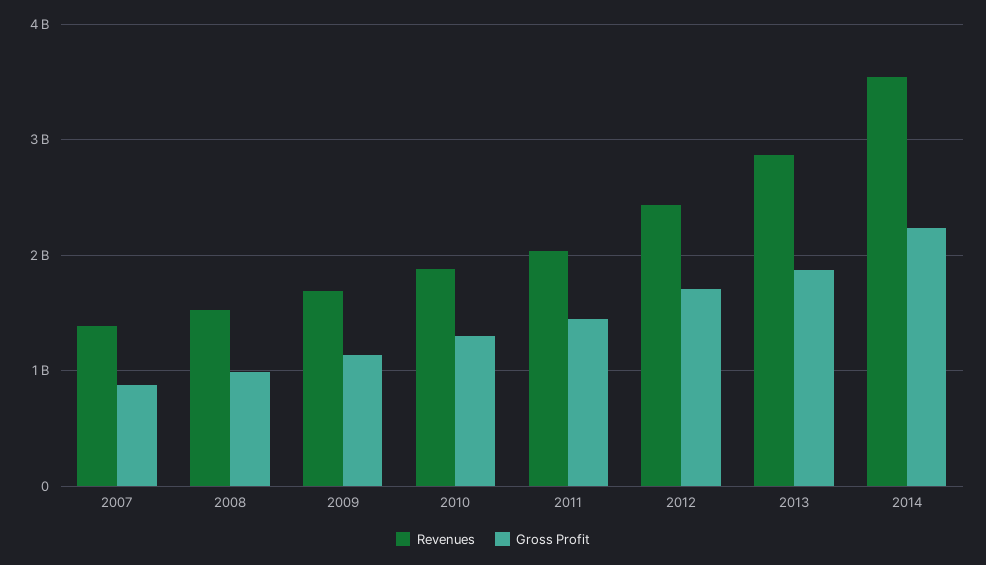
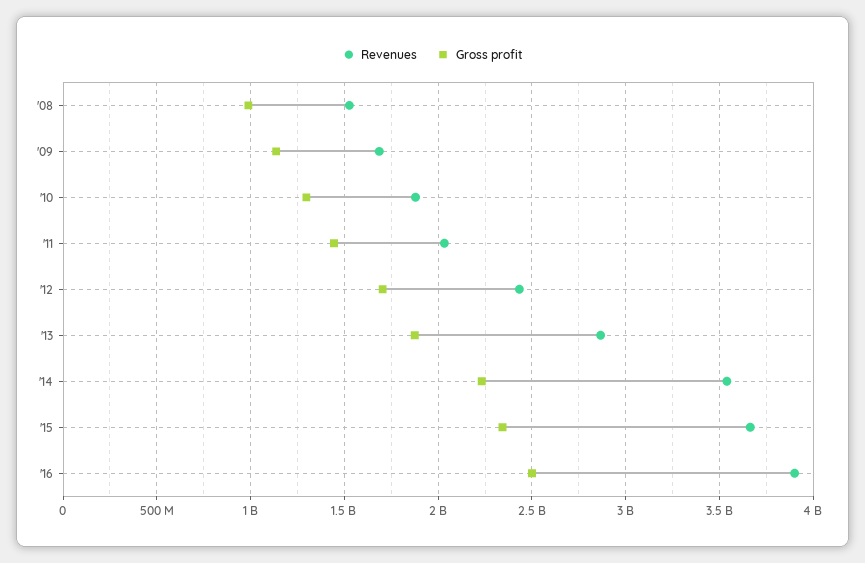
Revenues, 2007: 1400000000 -> none
Gross Profit, 2007: 900000000 -> none
Revenues, '15: none -> 3650000000
Gross Profit, '15: none -> 2350000000
Revenues, '16: none -> 3900000000
Gross Profit, '16: none -> 2500000000

